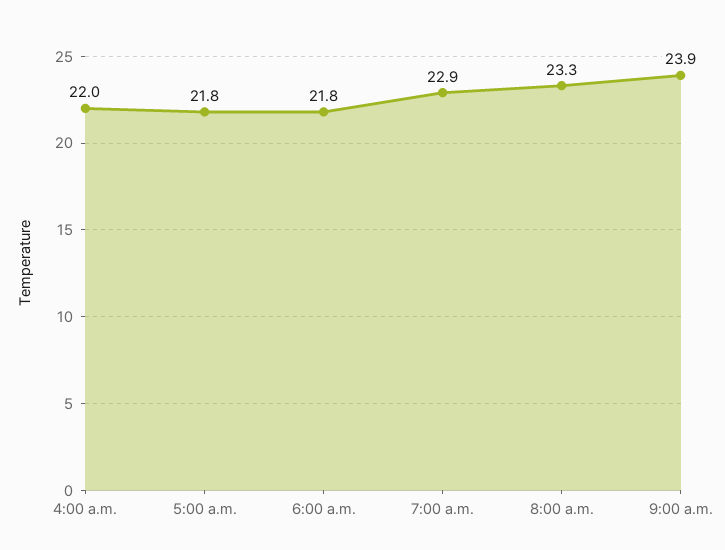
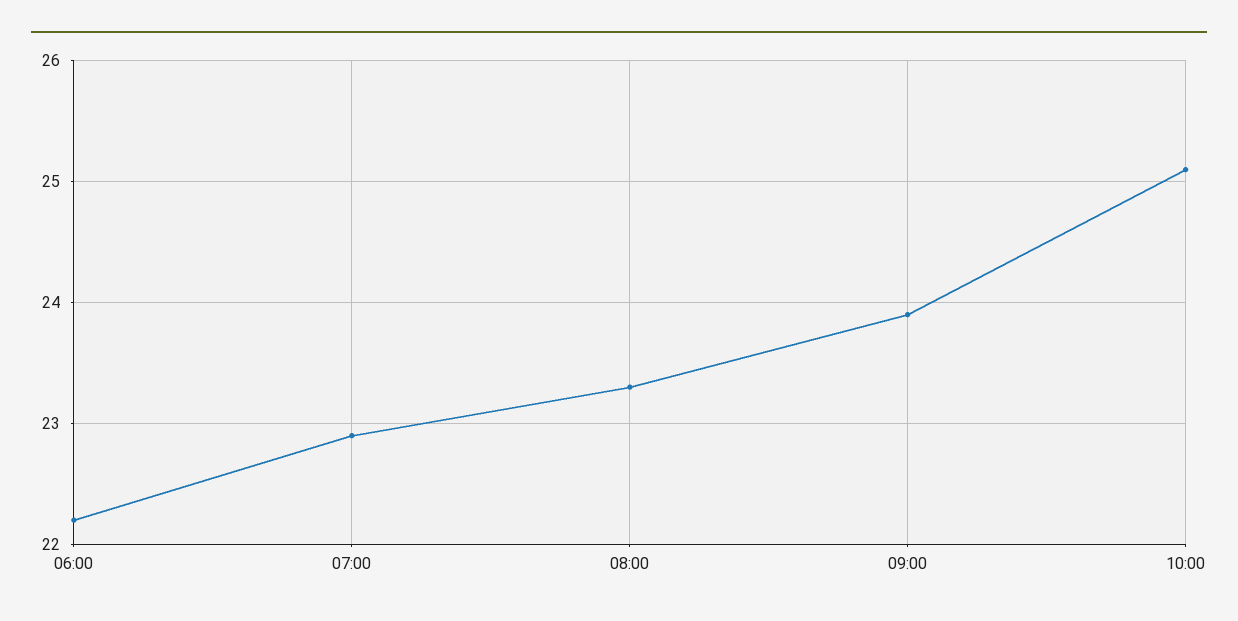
4:00 a.m.: 22 -> none
5:00 a.m.: 21.8 -> none
6:00 a.m.: 21.8 -> 22.2
10:00: none -> 25.1

